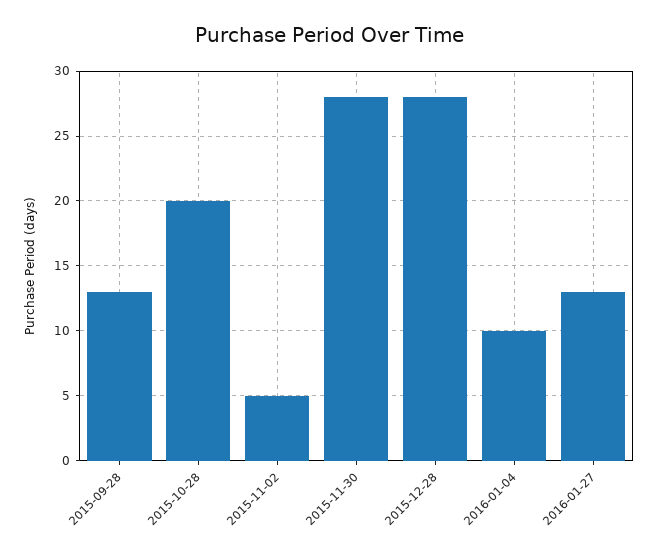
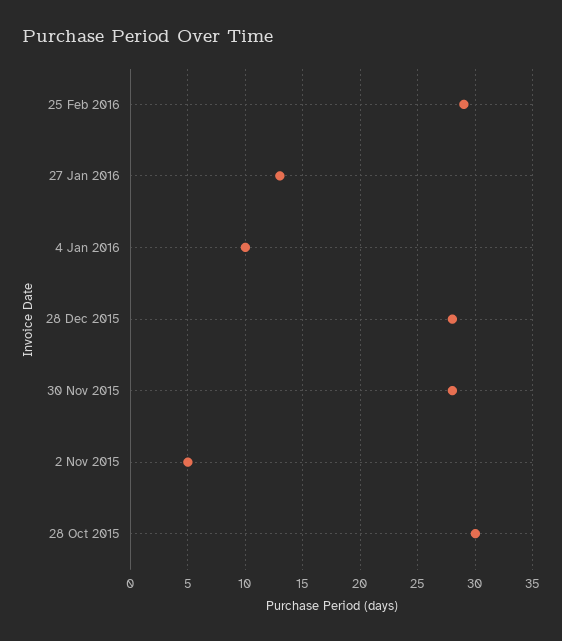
2015-09-28: 13 -> none
2015-10-28: 20 -> 30
25 Feb 2016: none -> 29

